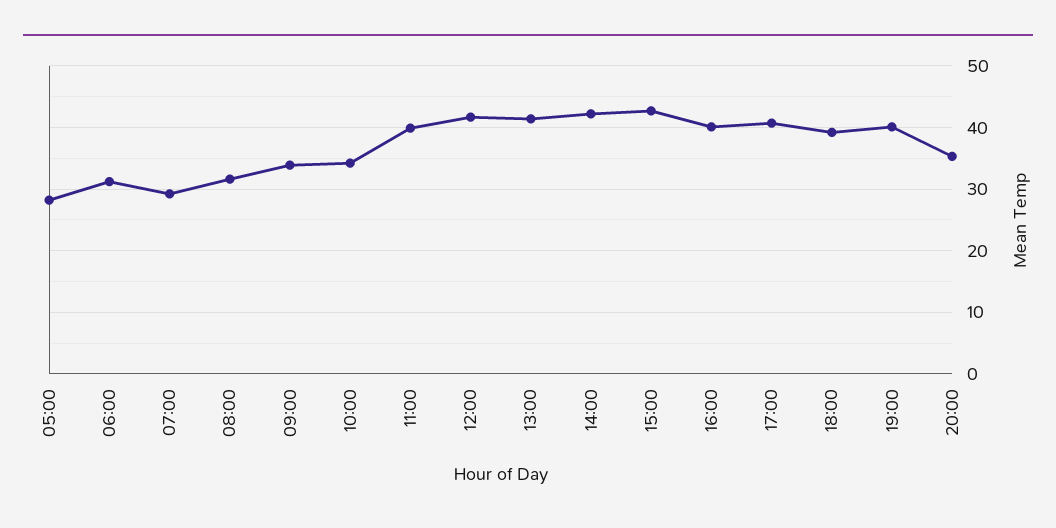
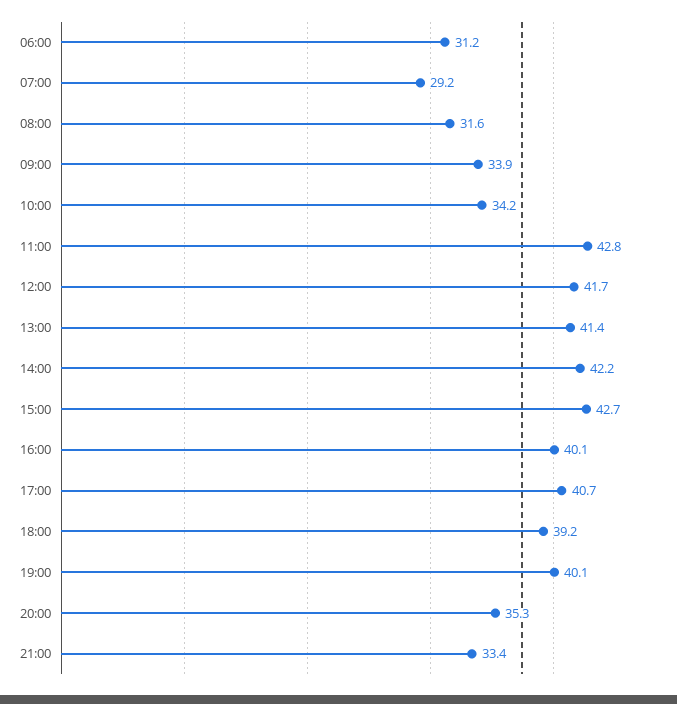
05:00: 28 -> none
11:00: 40 -> 42.8
21:00: none -> 33.4

